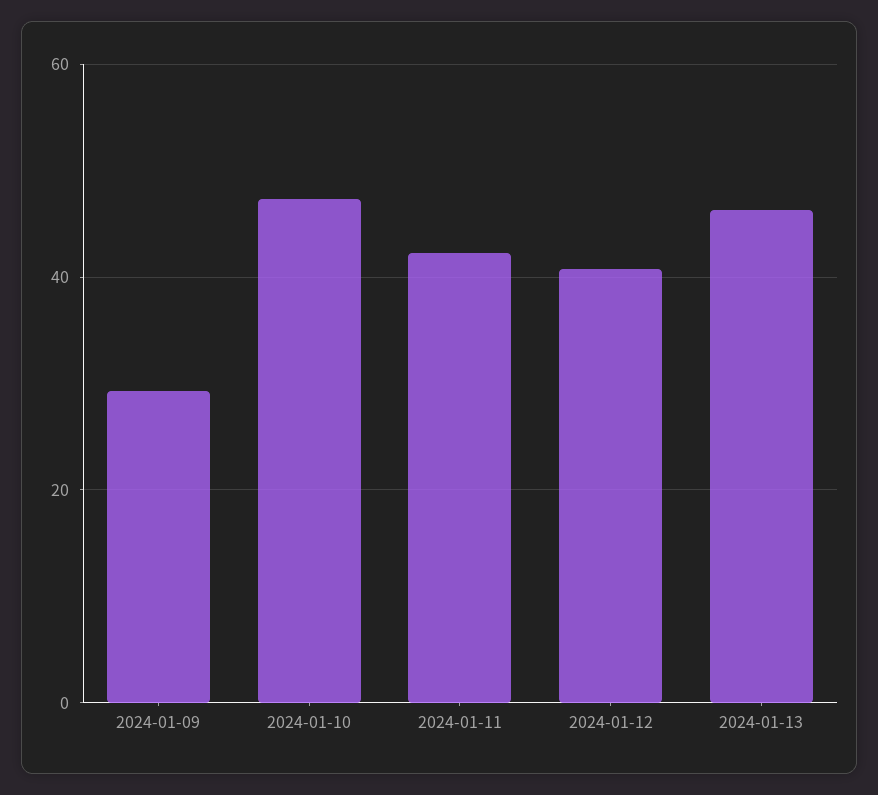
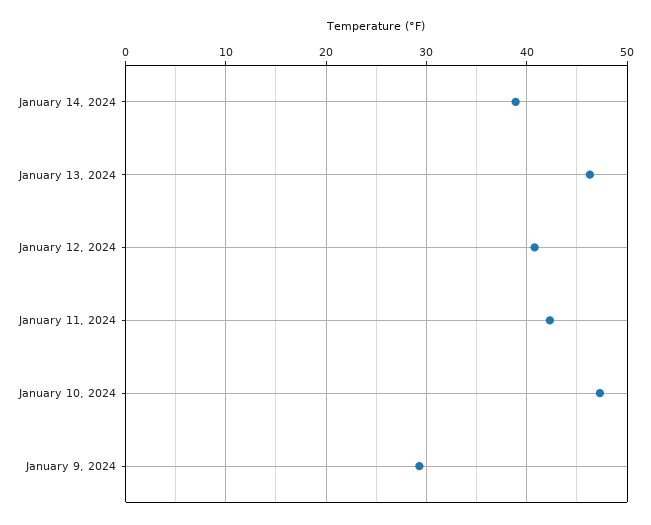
January 14, 2024: none -> 39

